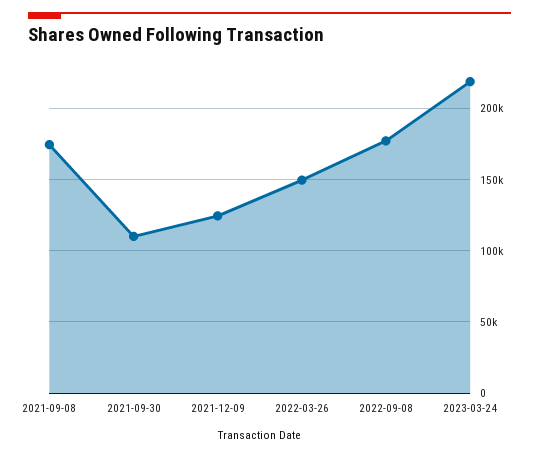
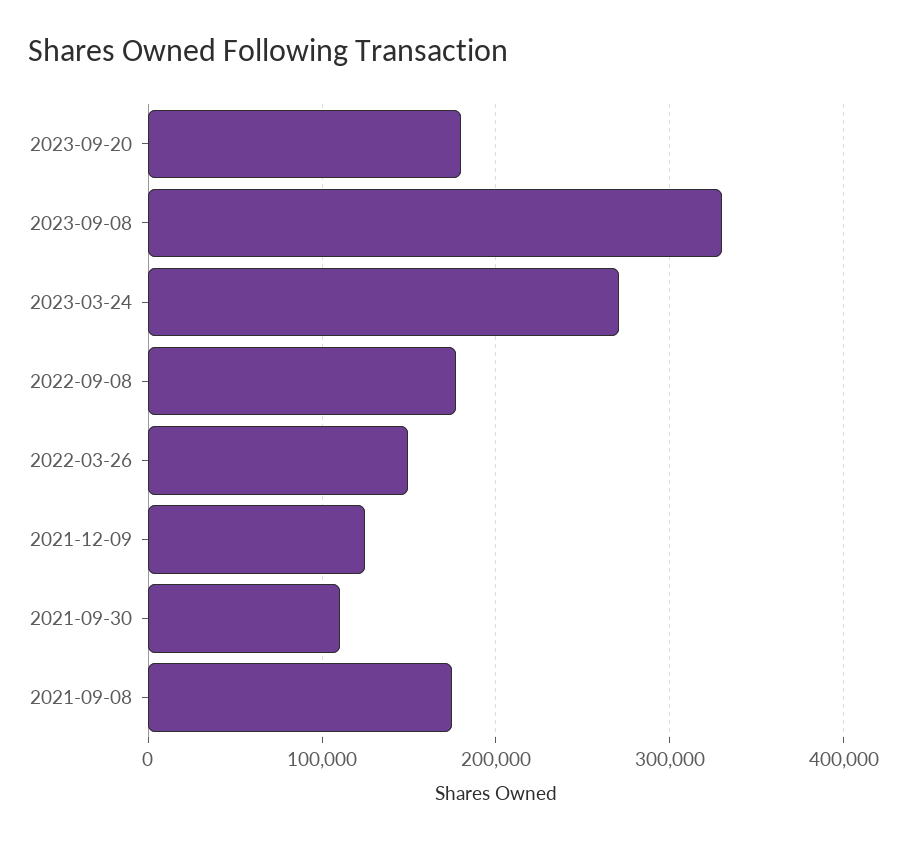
2023-03-24: 220000 -> 270000
2023-09-20: none -> 180000
2023-09-08: none -> 330000

